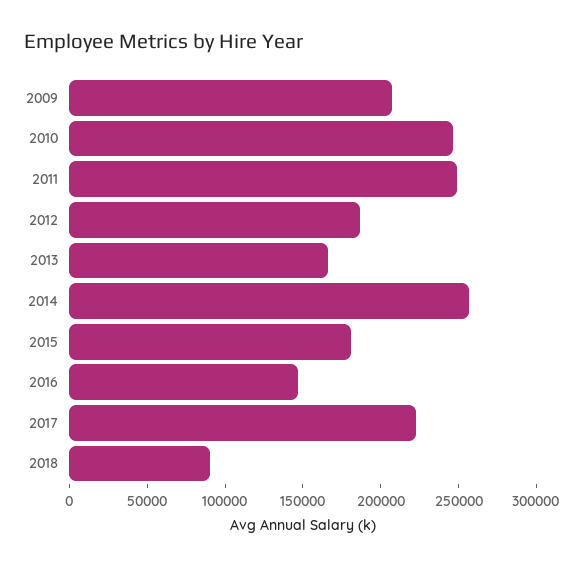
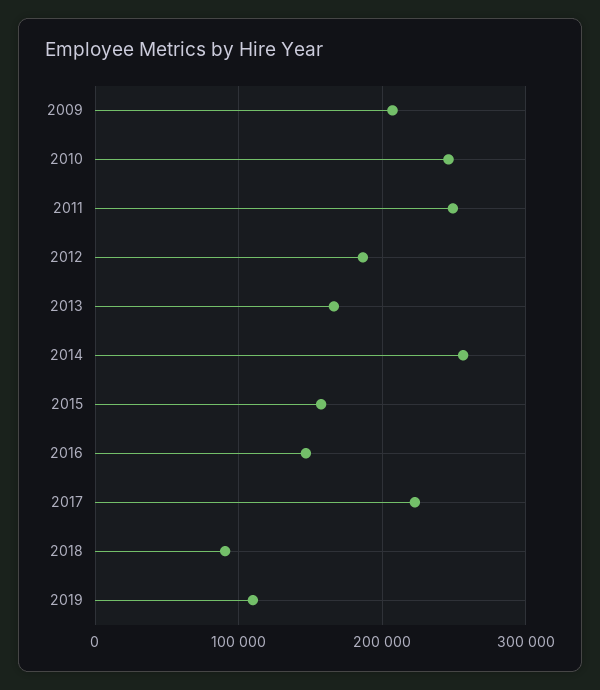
2015: 180000 -> 160000
2019: none -> 110000

